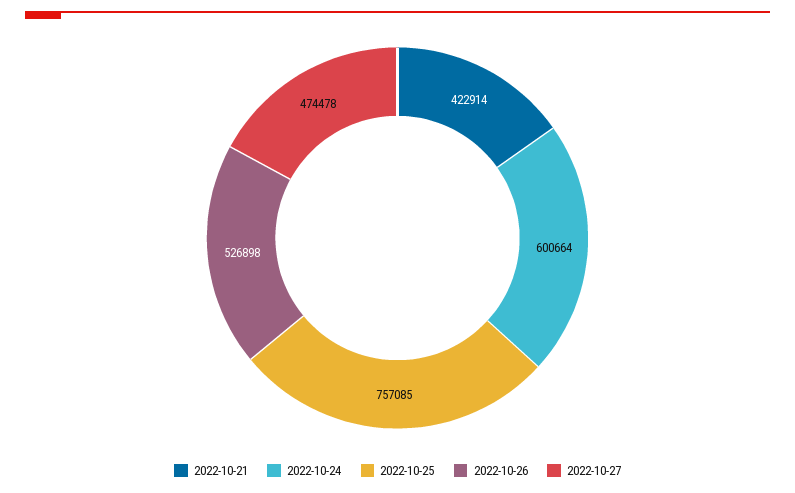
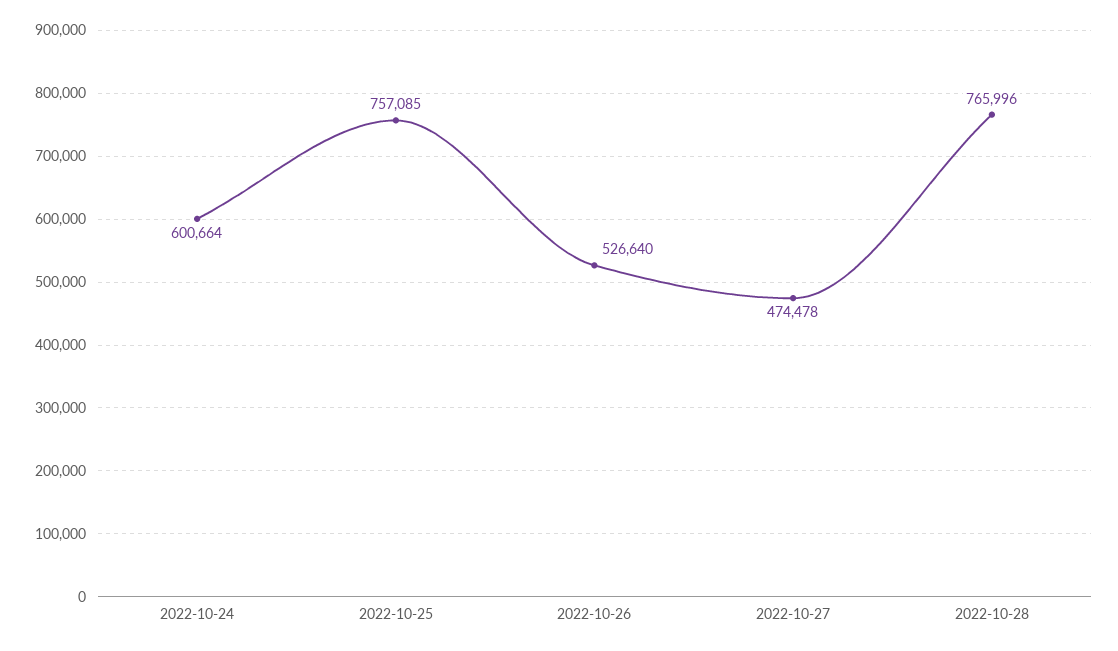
2022-10-21: 422914 -> none
2022-10-26: 526898 -> 526640
2022-10-28: none -> 765996

